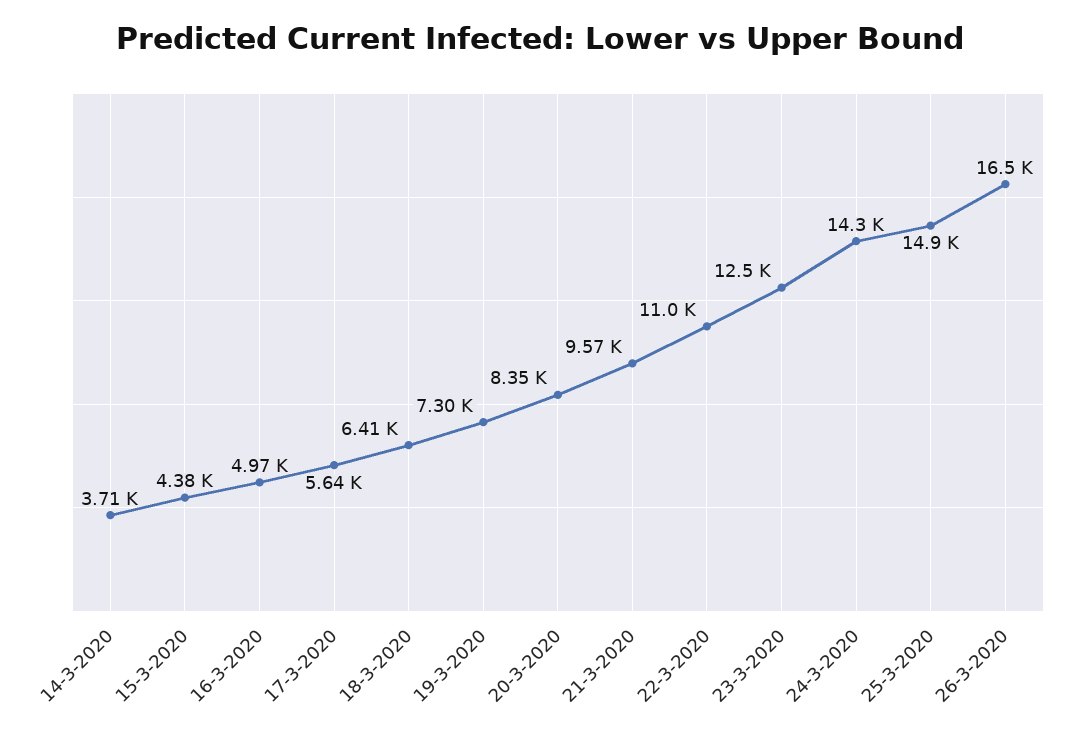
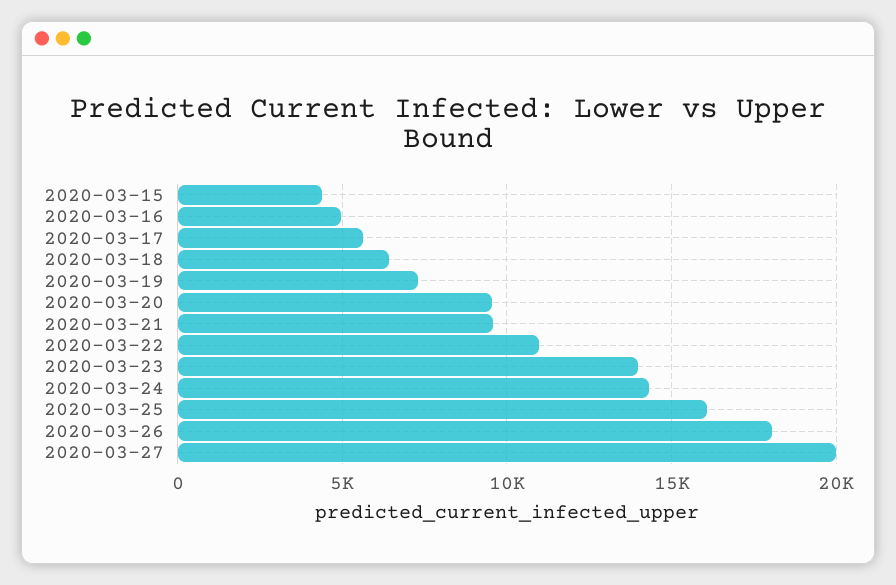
14-3-2020: 3710 -> none
20-3-2020: 8350 -> 9500
23-3-2020: 12500 -> 14000
25-3-2020: 14900 -> 16000
26-3-2020: 16500 -> 18000
2020-03-27: none -> 20000

